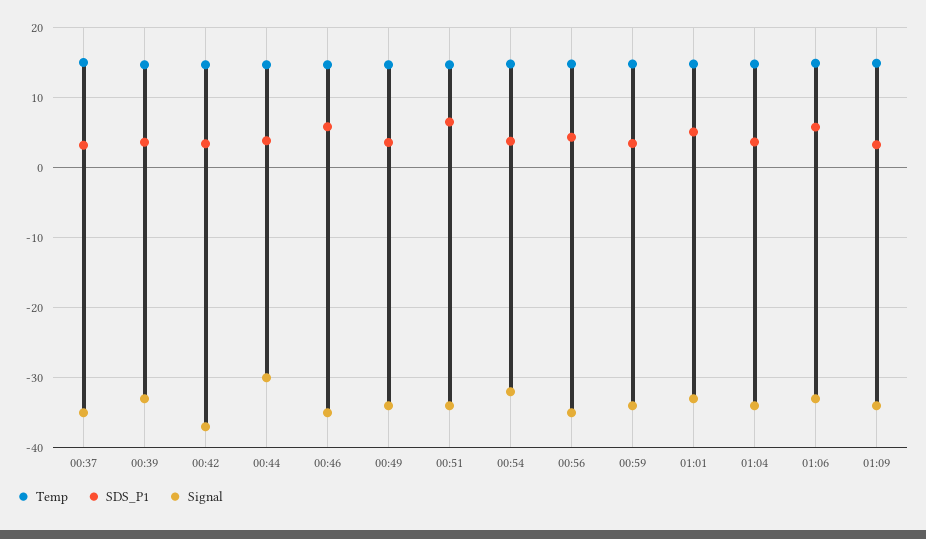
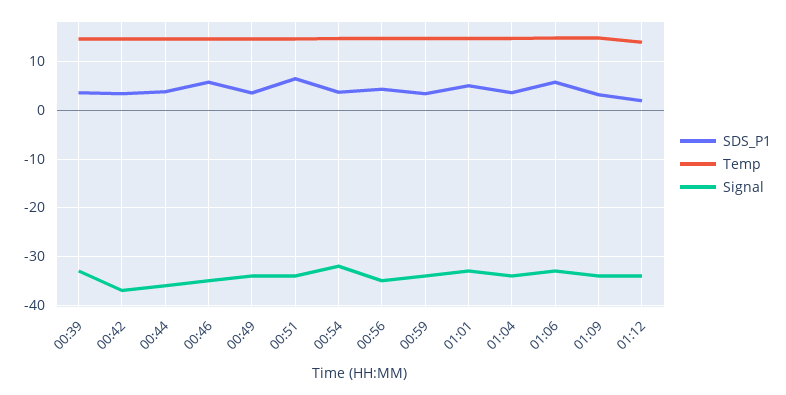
Temp, 00:37: 15 -> none
SDS_P1, 00:37: 3 -> none
Signal, 00:37: -35 -> none
Signal, 00:44: -30 -> -36
SDS_P1, 01:12: none -> 2
Temp, 01:12: none -> 14
Signal, 01:12: none -> -34

